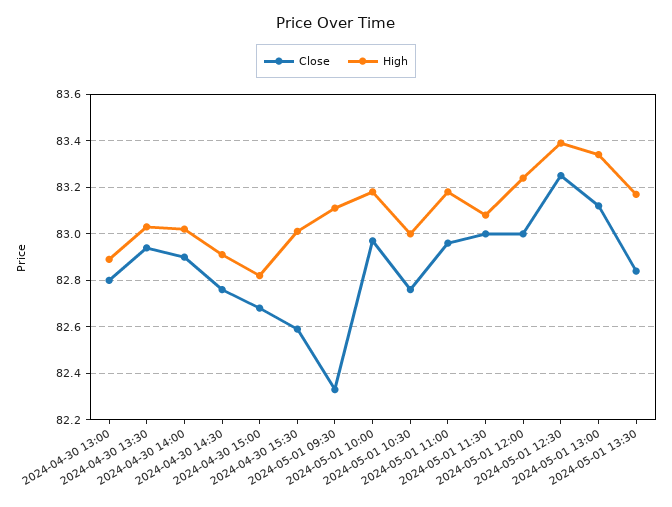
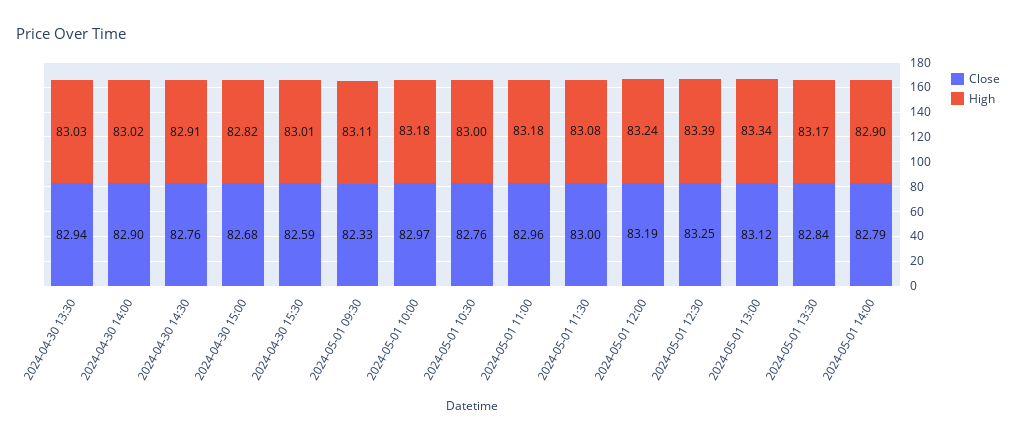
Close, 2024-04-30 13:00: 82.8 -> none
High, 2024-04-30 13:00: 82.9 -> none
Close, 2024-05-01 12:00: 83 -> 83.19
Close, 2024-05-01 14:00: none -> 82.79
High, 2024-05-01 14:00: none -> 82.9

